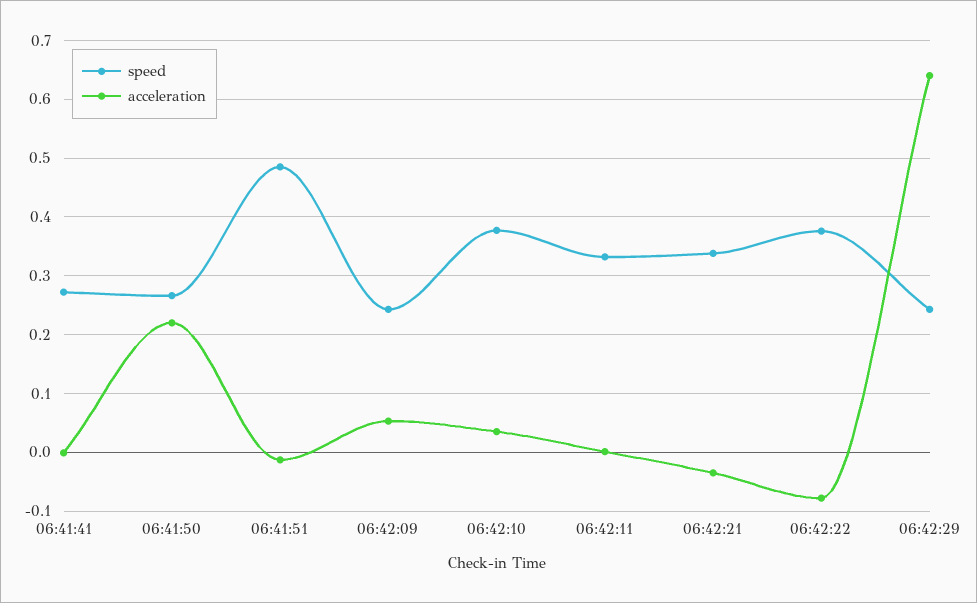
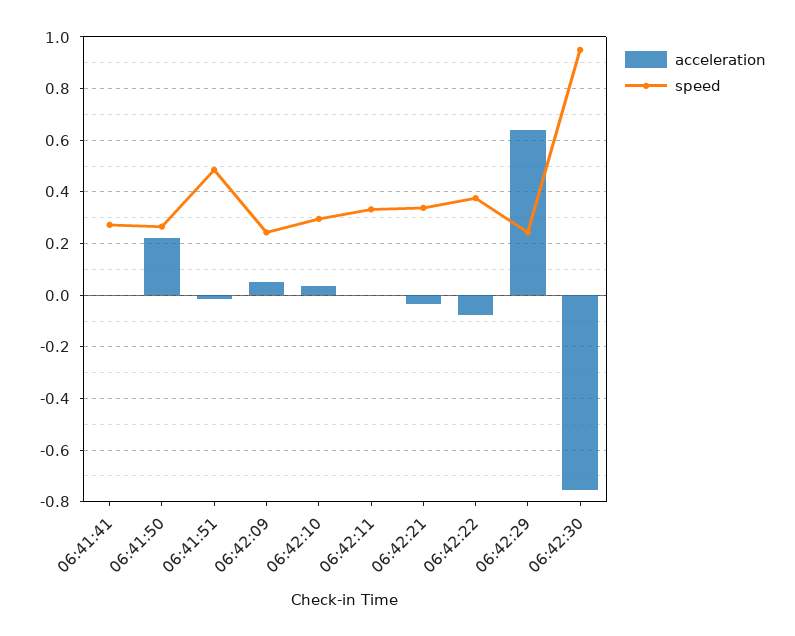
speed, 06:42:10: 0.38 -> 0.3
acceleration, 06:42:30: none -> -0.75
speed, 06:42:30: none -> 0.95

